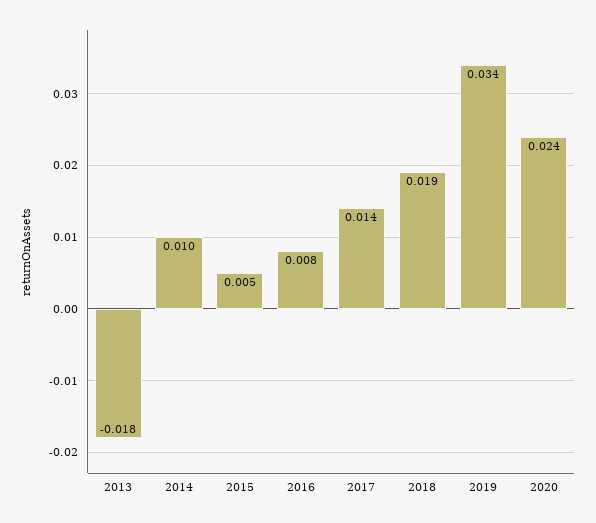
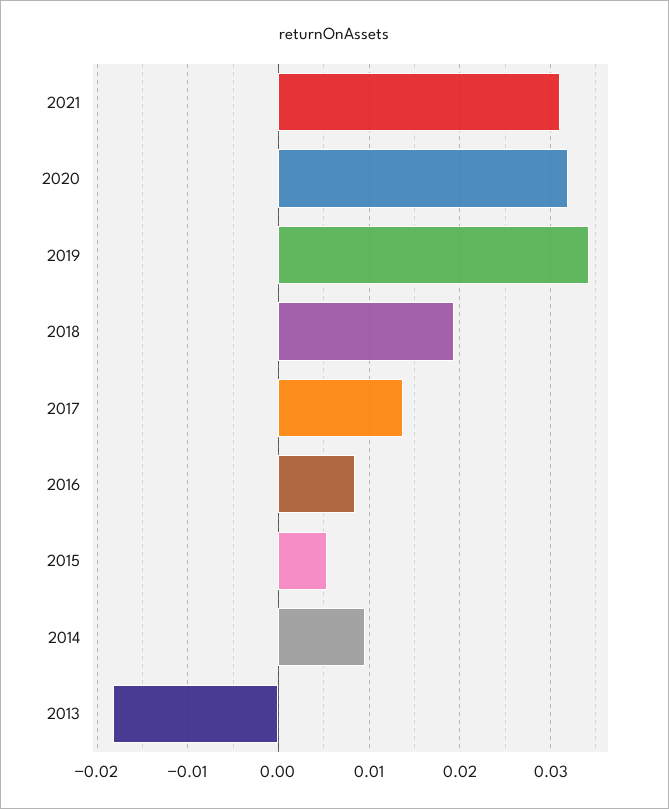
2020: 0.024 -> 0.032
2021: none -> 0.031

